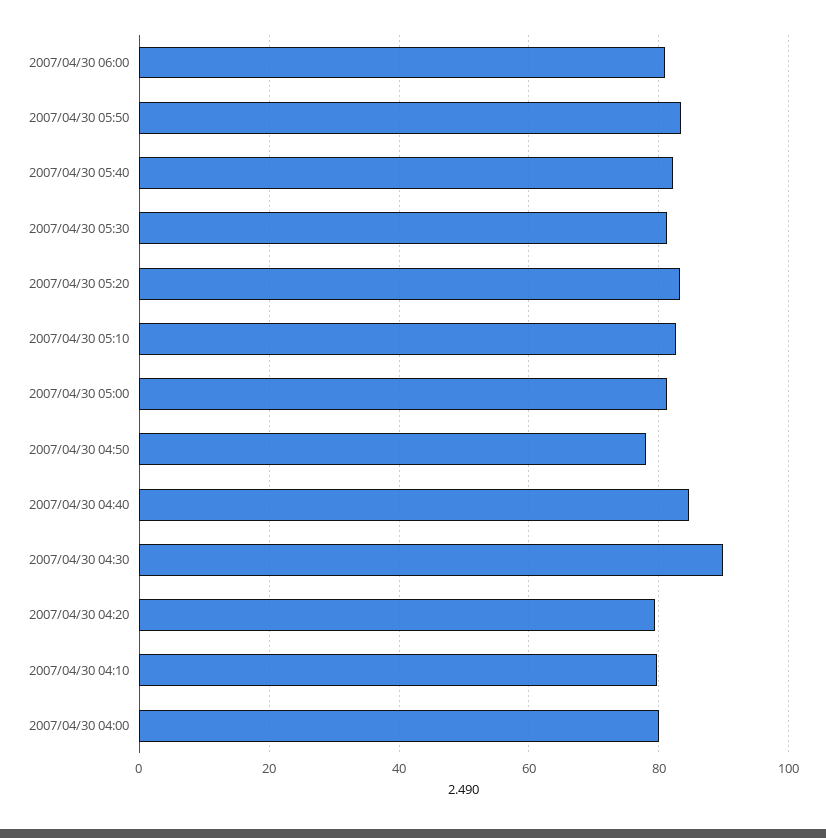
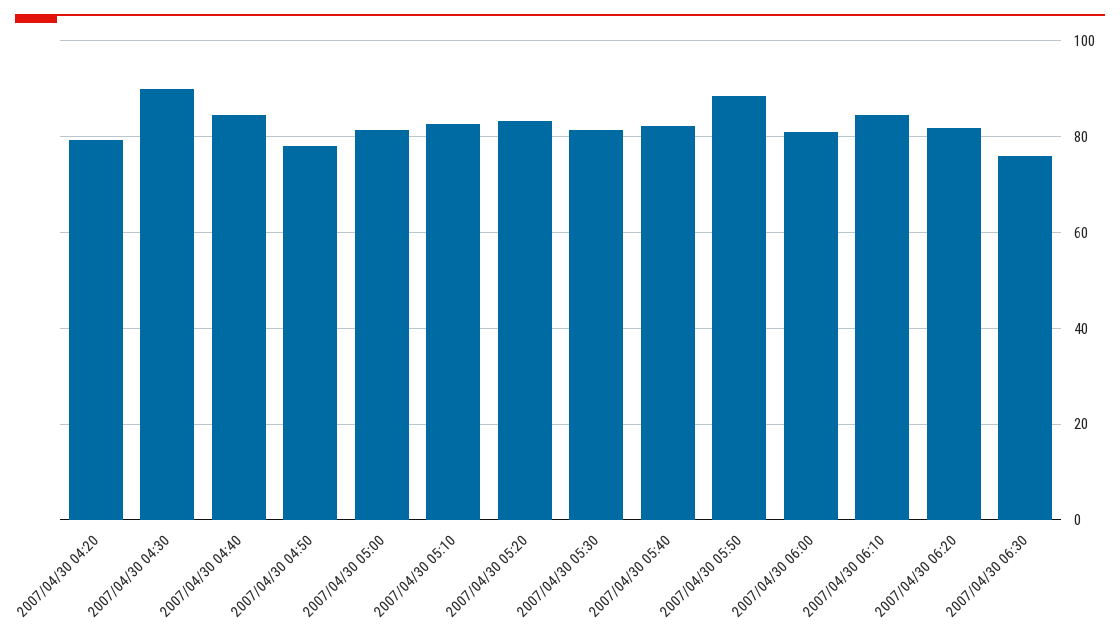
2007/04/30 05:50: 84 -> 88
2007/04/30 04:10: 80 -> none
2007/04/30 04:00: 80 -> none
2007/04/30 06:10: none -> 84
2007/04/30 06:20: none -> 82
2007/04/30 06:30: none -> 76

